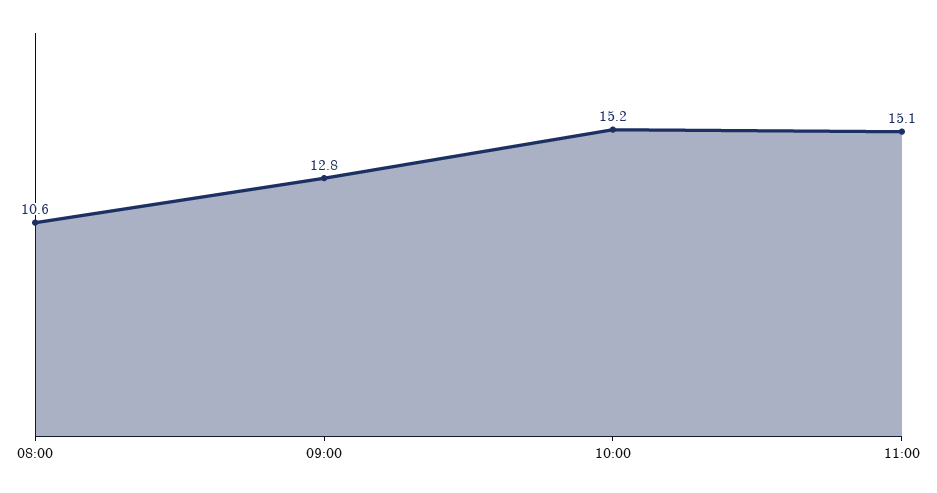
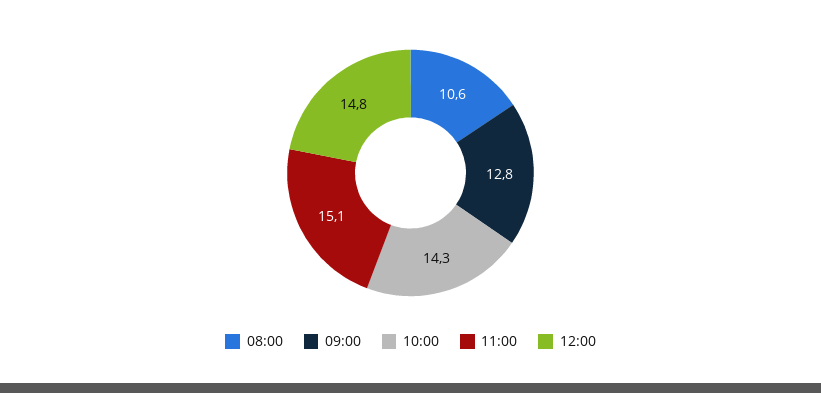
10:00: 15.2 -> 14.3
12:00: none -> 14.8

